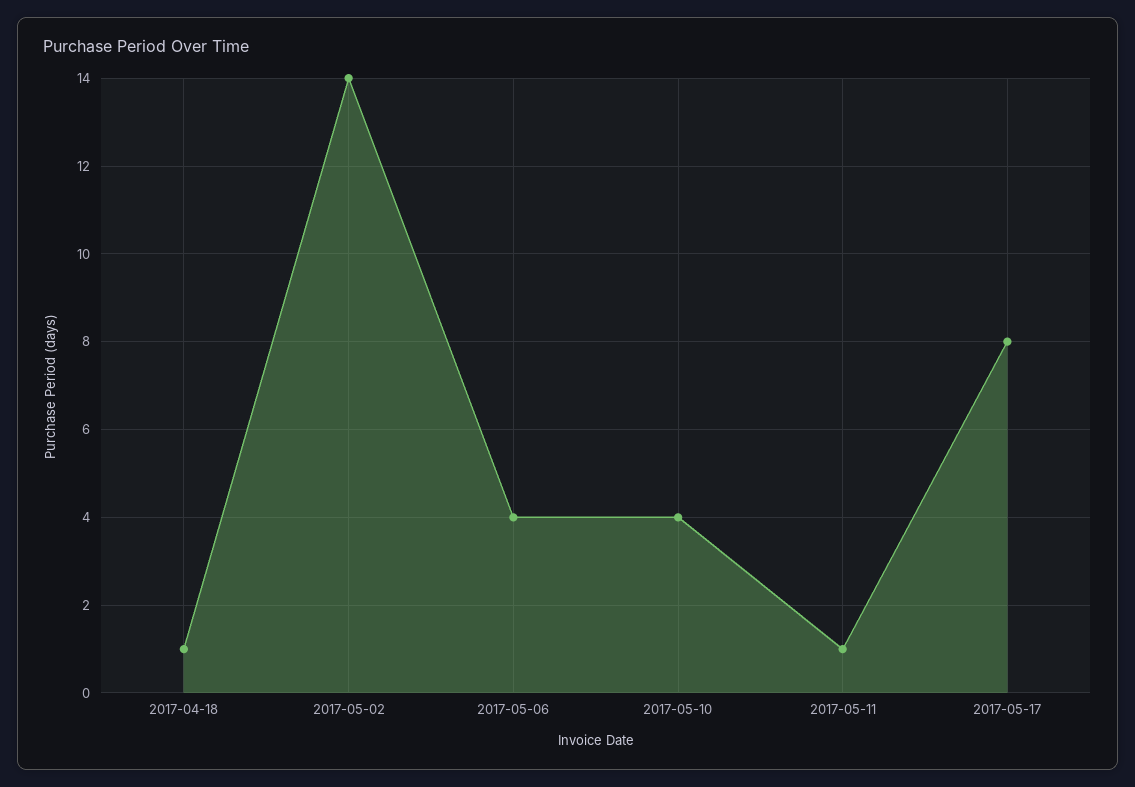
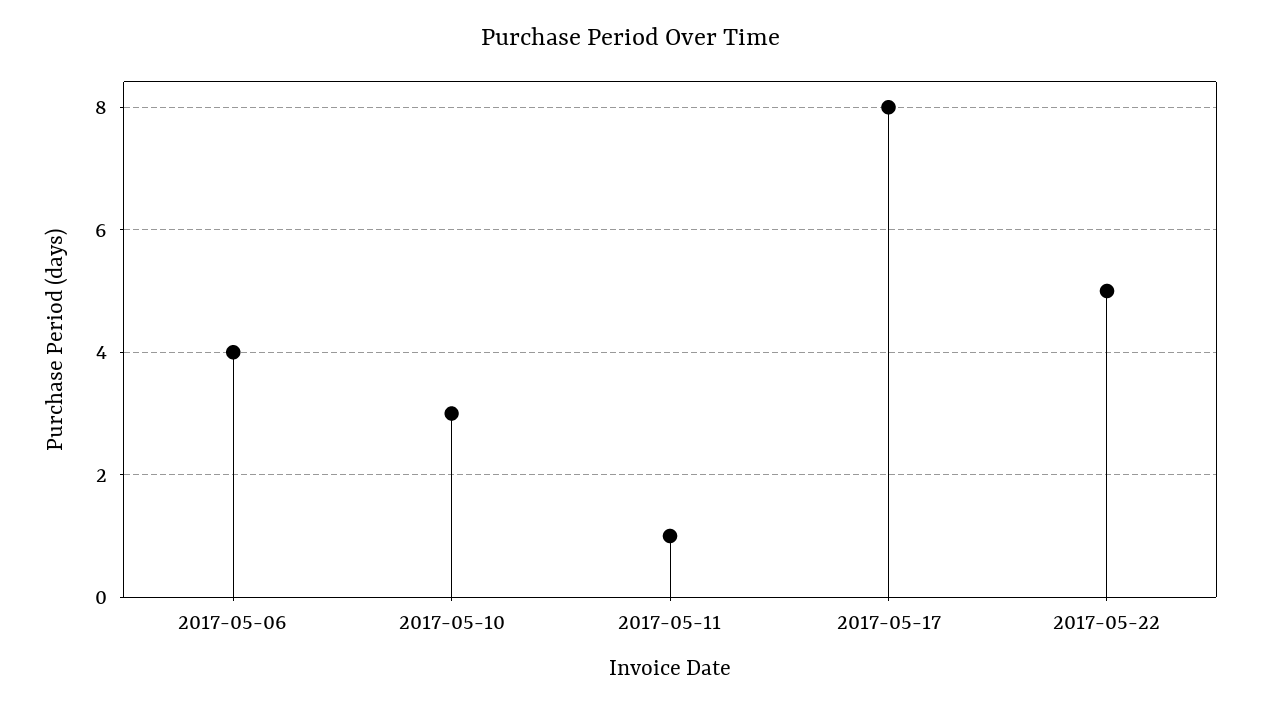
2017-04-18: 1 -> none
2017-05-02: 14 -> none
2017-05-10: 4 -> 3
2017-05-22: none -> 5

